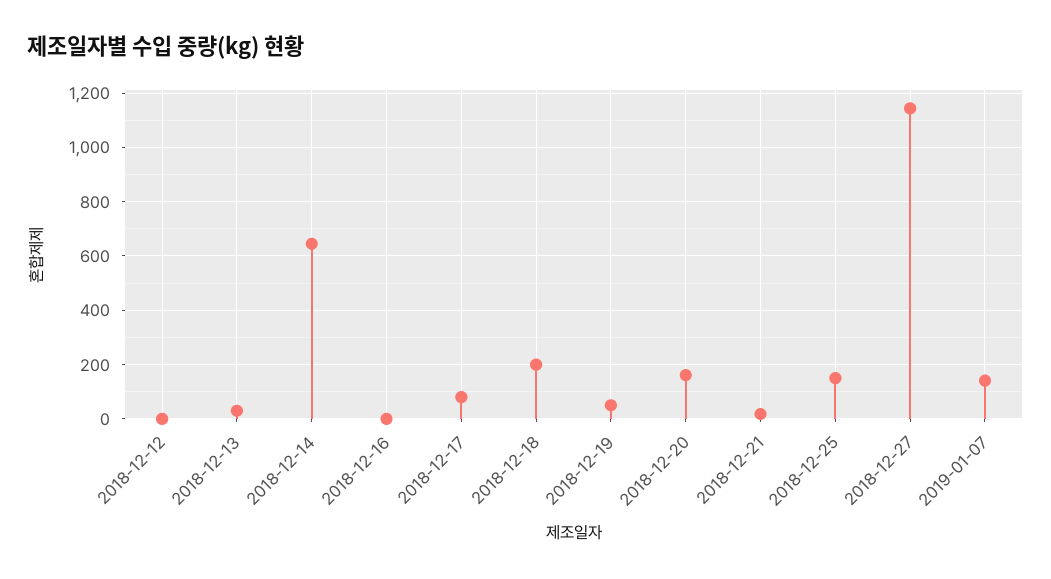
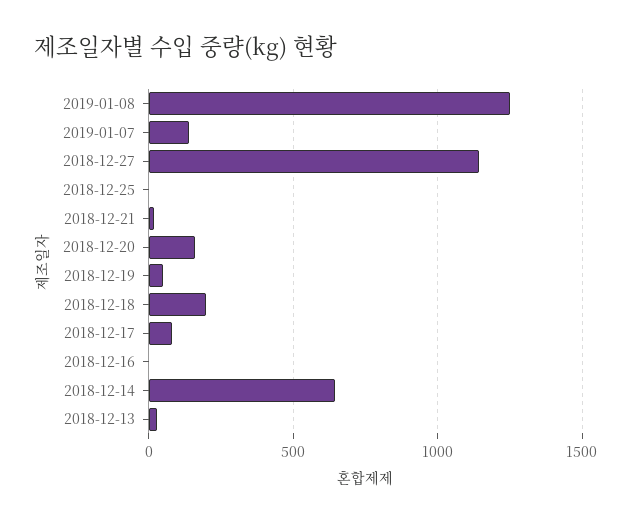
2018-12-12: 0 -> none
2018-12-25: 150 -> 0
2019-01-08: none -> 1250

